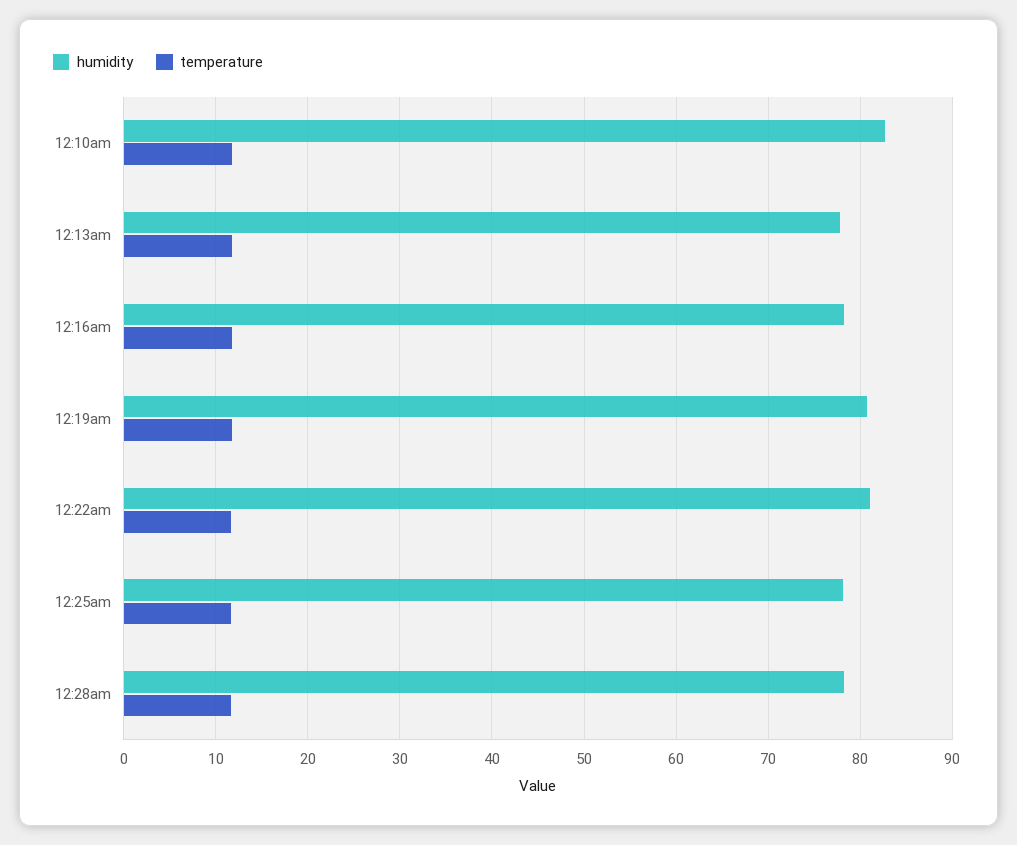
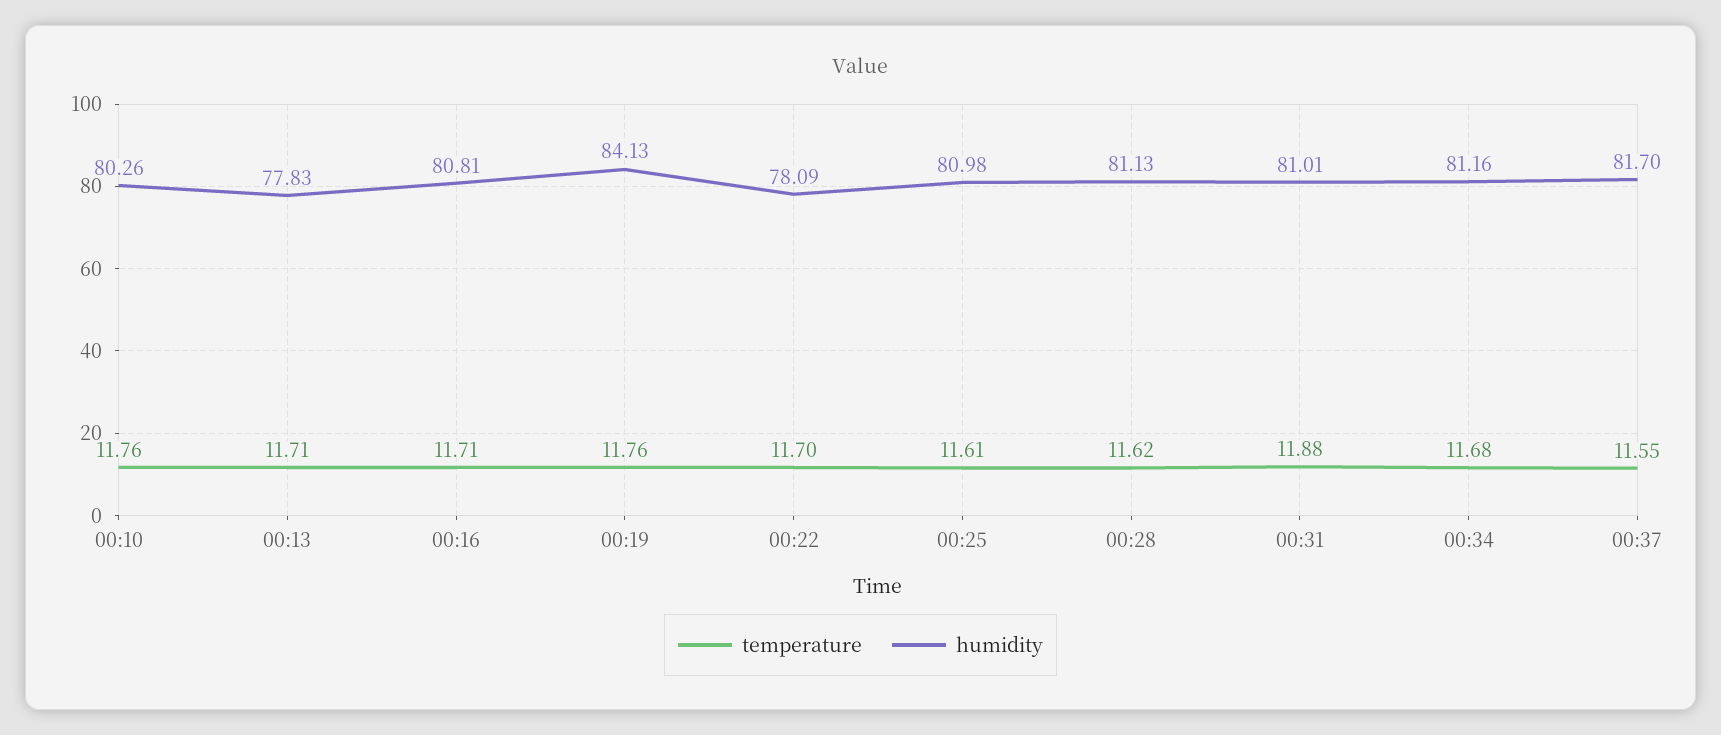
humidity, 12:10am: 83 -> 80.26
humidity, 12:16am: 78 -> 80.81
humidity, 12:19am: 81 -> 84.13
humidity, 12:22am: 81 -> 78.09
humidity, 12:25am: 78 -> 80.98
humidity, 12:28am: 78 -> 81.13
temperature, 00:31: none -> 11.88
humidity, 00:31: none -> 81.01
temperature, 00:34: none -> 11.68
humidity, 00:34: none -> 81.16
temperature, 00:37: none -> 11.55
humidity, 00:37: none -> 81.7

